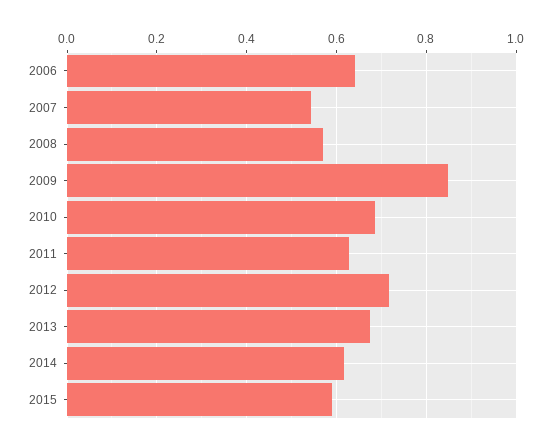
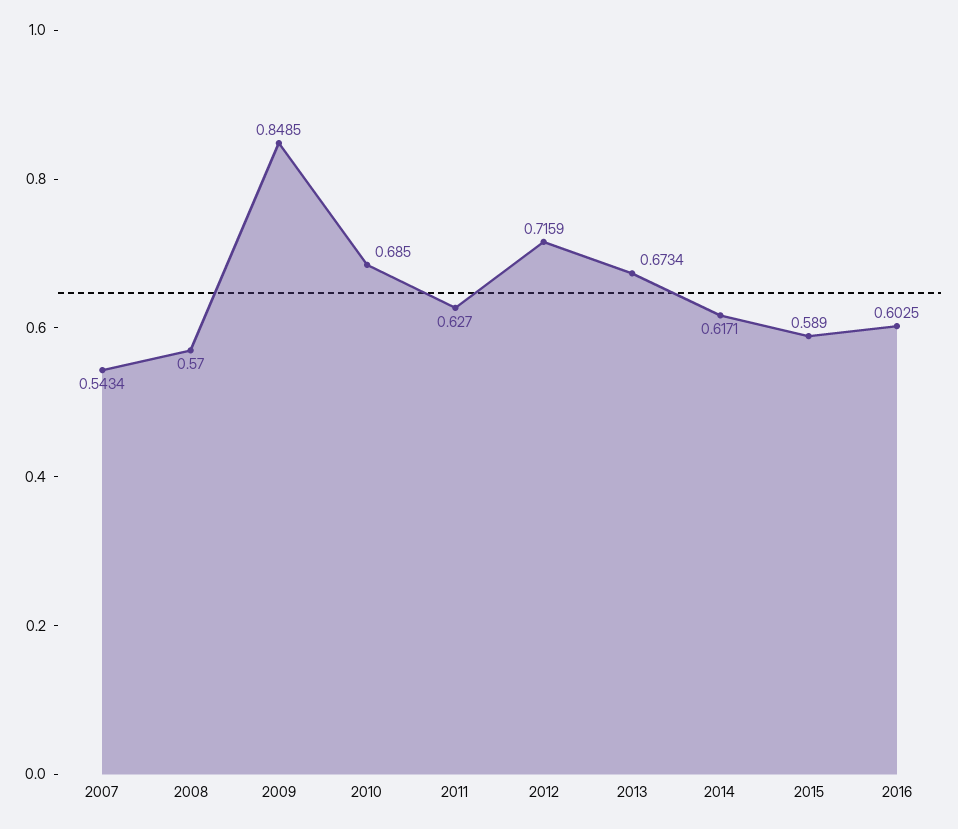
2006: 0.64 -> none
2016: none -> 0.6025

